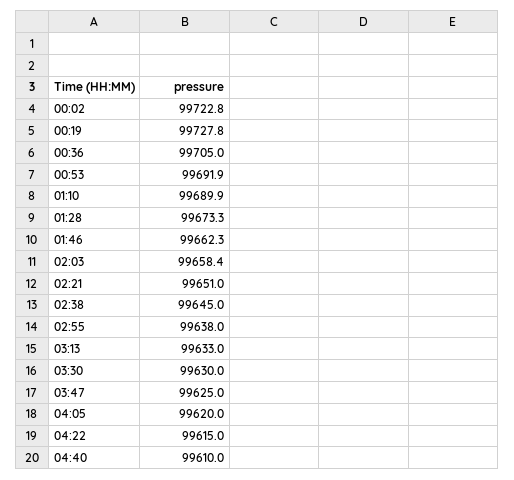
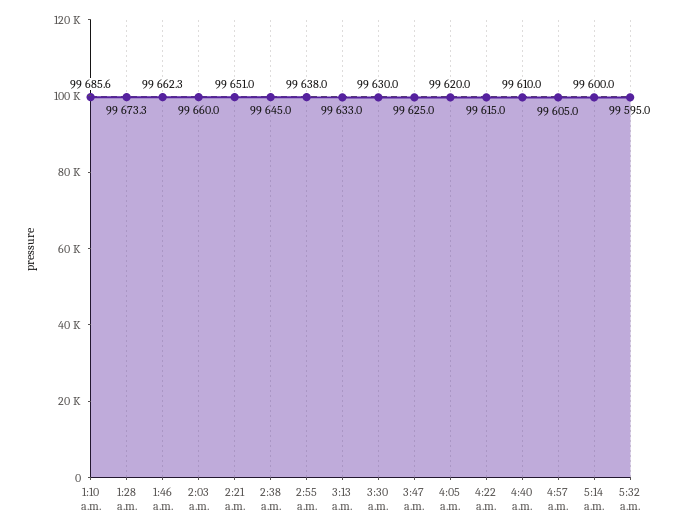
00:02: 99722.8 -> none
00:19: 99727.8 -> none
00:36: 99705 -> none
00:53: 99691.9 -> none
01:10: 99689.9 -> 99685.6
02:03: 99658.4 -> 99660
4:57 a.m.: none -> 99605
5:14 a.m.: none -> 99600
5:32 a.m.: none -> 99595

